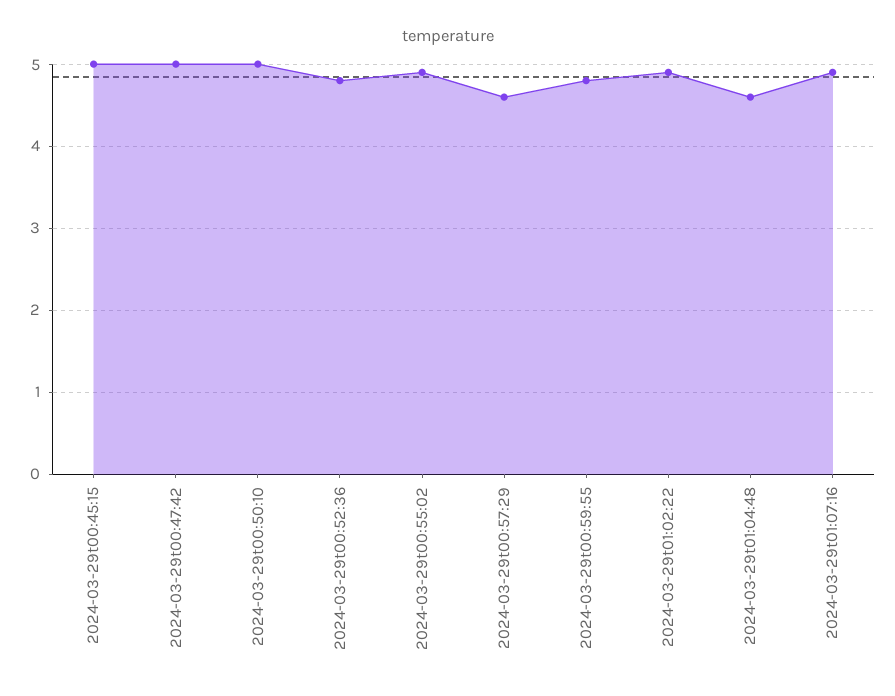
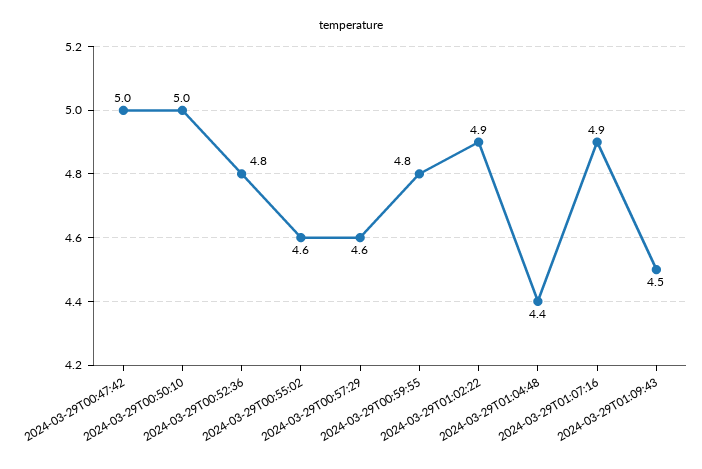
2024-03-29t00:45:15: 5 -> none
2024-03-29t00:55:02: 4.9 -> 4.6
2024-03-29t01:04:48: 4.6 -> 4.4
2024-03-29T01:09:43: none -> 4.5

